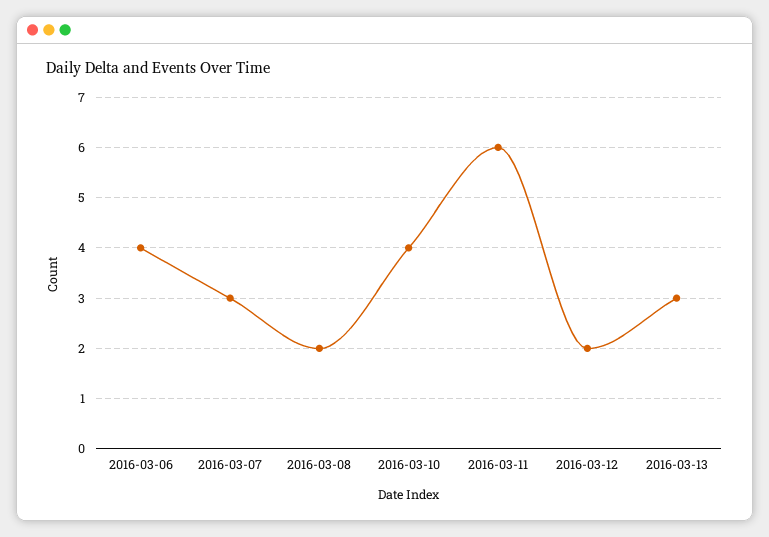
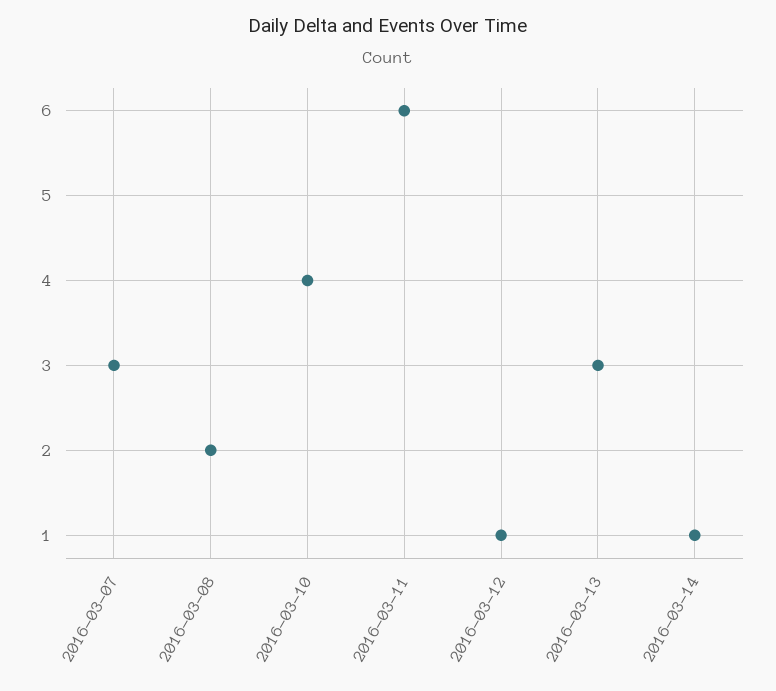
2016-03-06: 4 -> none
2016-03-12: 2 -> 1
2016-03-14: none -> 1

